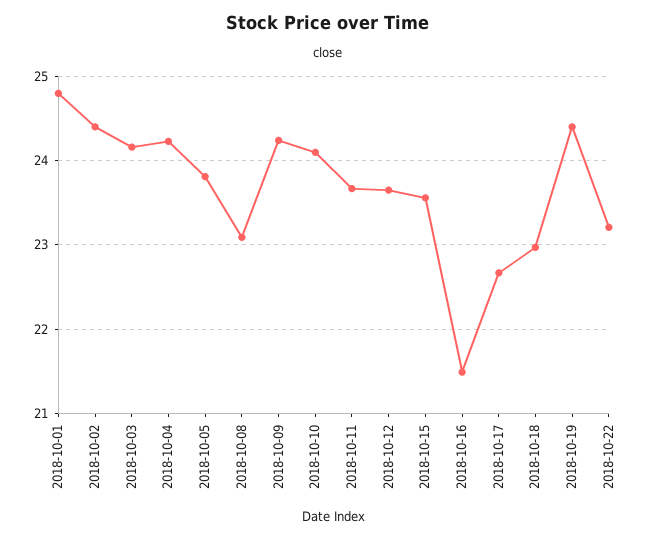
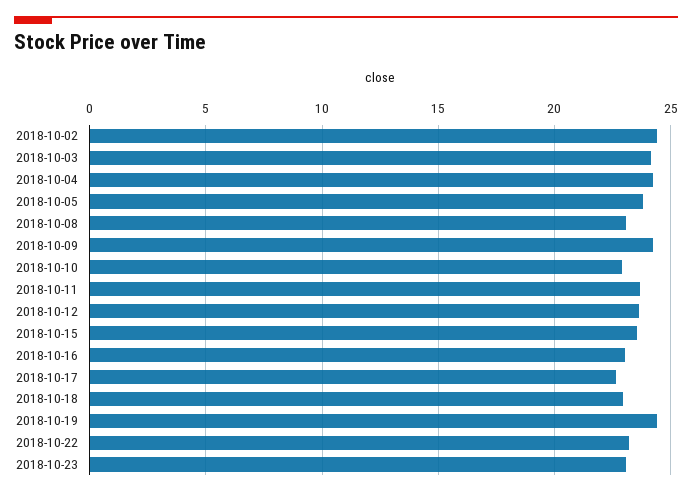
2018-10-01: 24.8 -> none
2018-10-10: 24.1 -> 23
2018-10-16: 21.5 -> 23
2018-10-23: none -> 23

